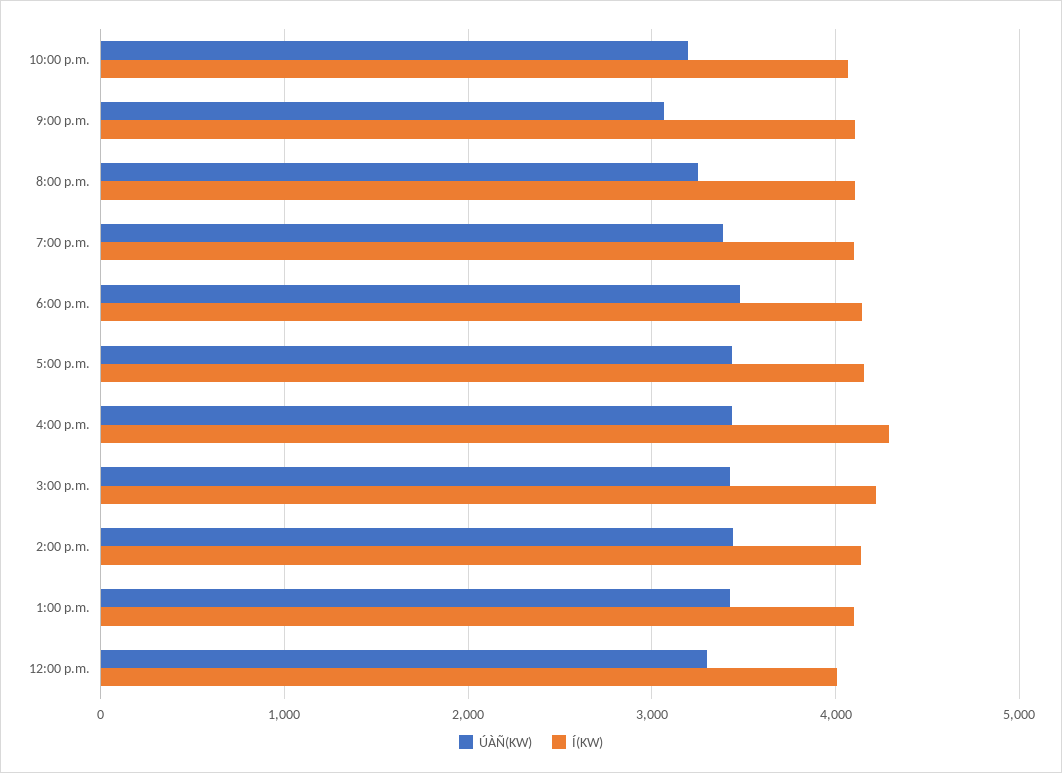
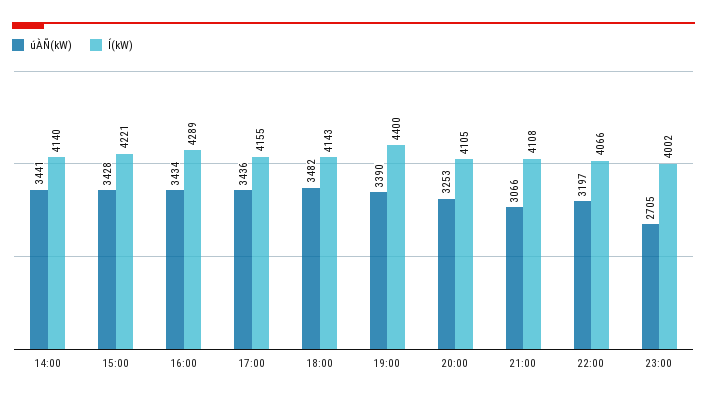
Í(KW), 7:00 p.m.: 4100 -> 4400
ÚÀÑ(KW), 1:00 p.m.: 3400 -> none
Í(KW), 1:00 p.m.: 4100 -> none
ÚÀÑ(KW), 12:00 p.m.: 3300 -> none
Í(KW), 12:00 p.m.: 4000 -> none
ÚÀÑ(KW), 23:00: none -> 2705
Í(KW), 23:00: none -> 4002

